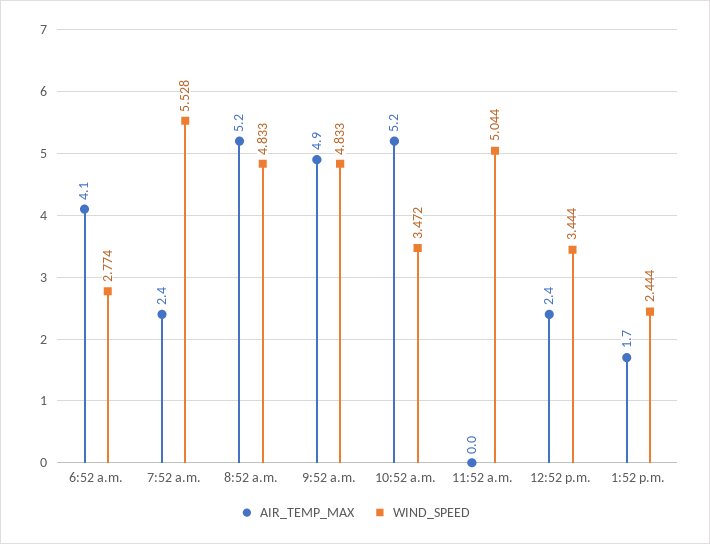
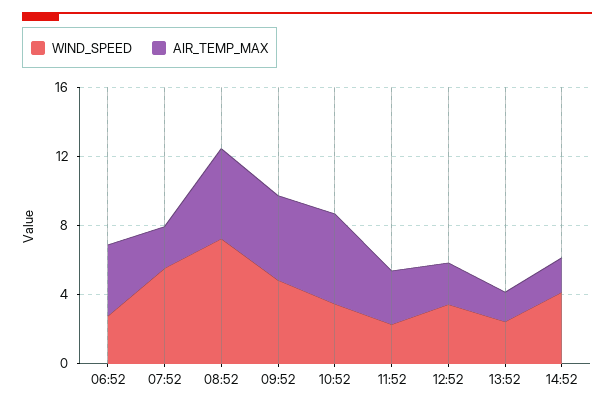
WIND_SPEED, 8:52 a.m.: 4.833 -> 7
AIR_TEMP_MAX, 11:52 a.m.: 0 -> 3
WIND_SPEED, 11:52 a.m.: 5.044 -> 2
WIND_SPEED, 14:52: none -> 4
AIR_TEMP_MAX, 14:52: none -> 2

